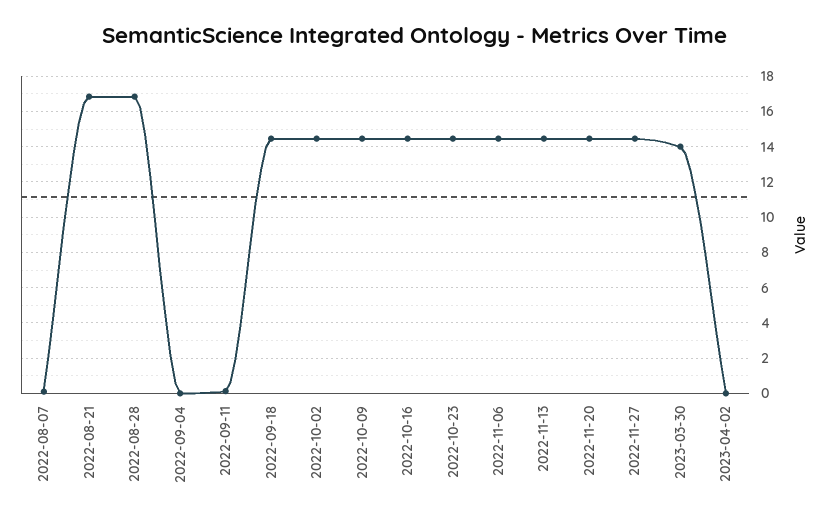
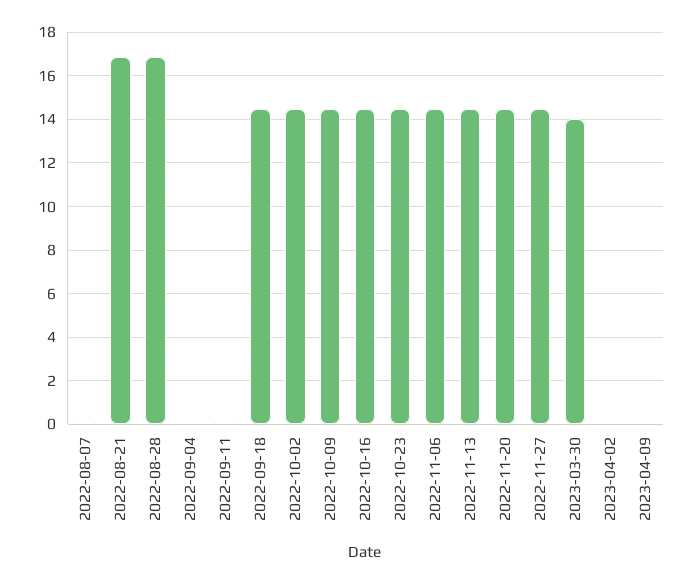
2023-04-09: none -> 0

